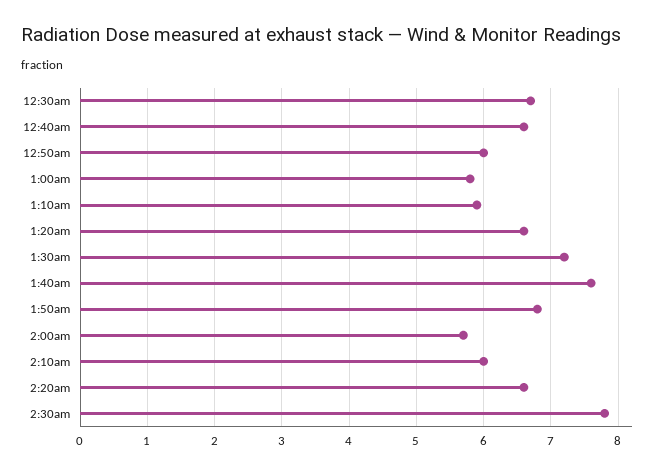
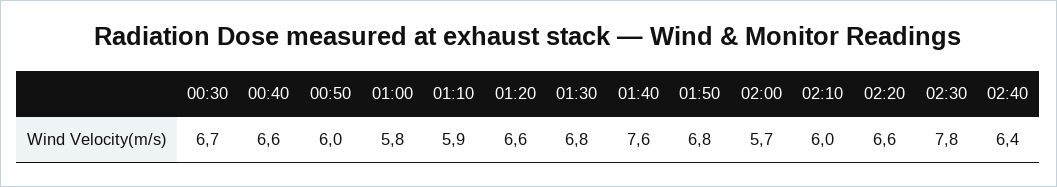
1:30am: 7.2 -> 6.8
02:40: none -> 6.4

